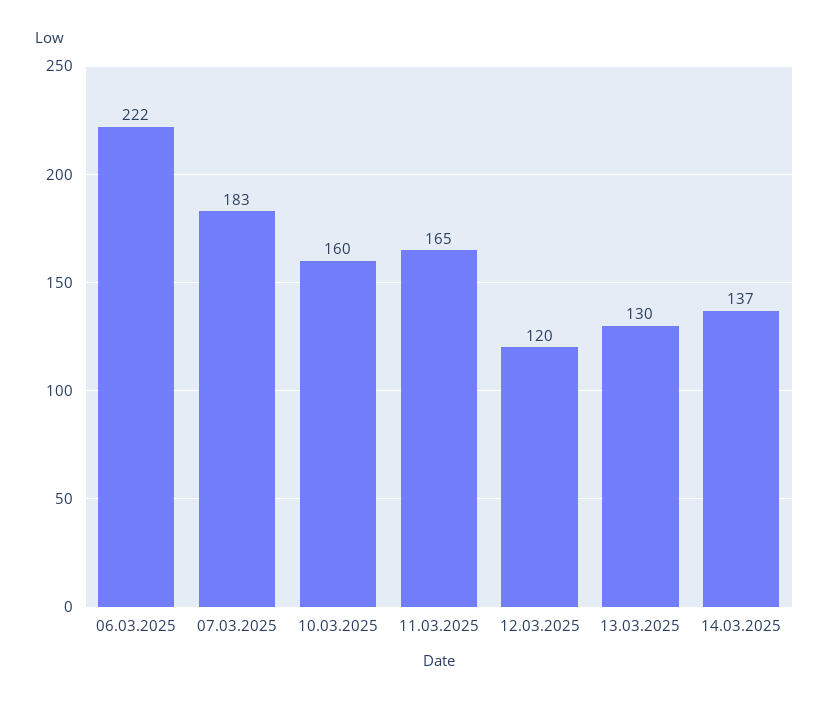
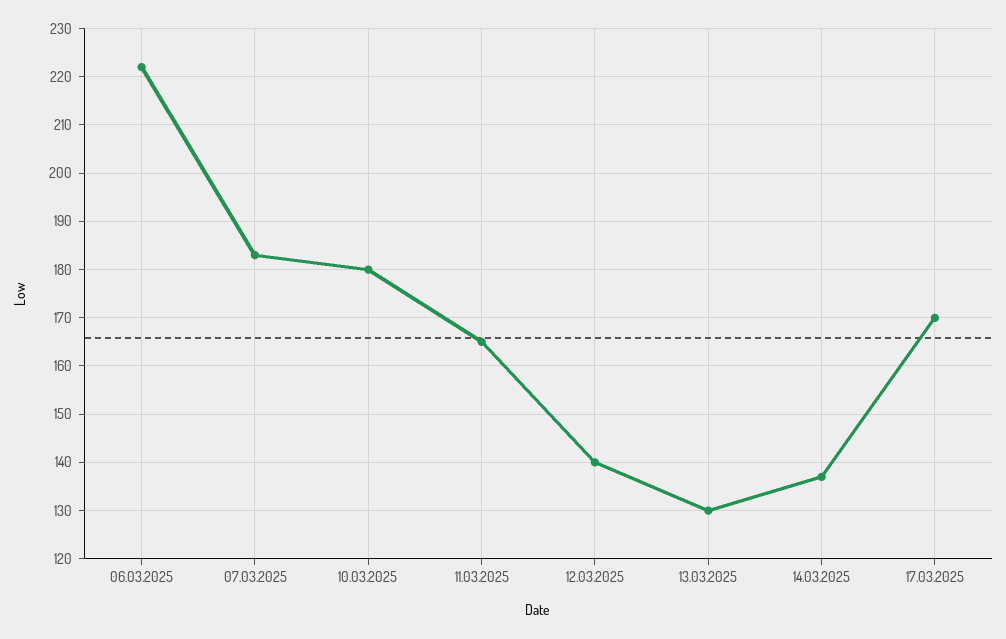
10.03.2025: 160 -> 180
12.03.2025: 120 -> 140
17.03.2025: none -> 170

